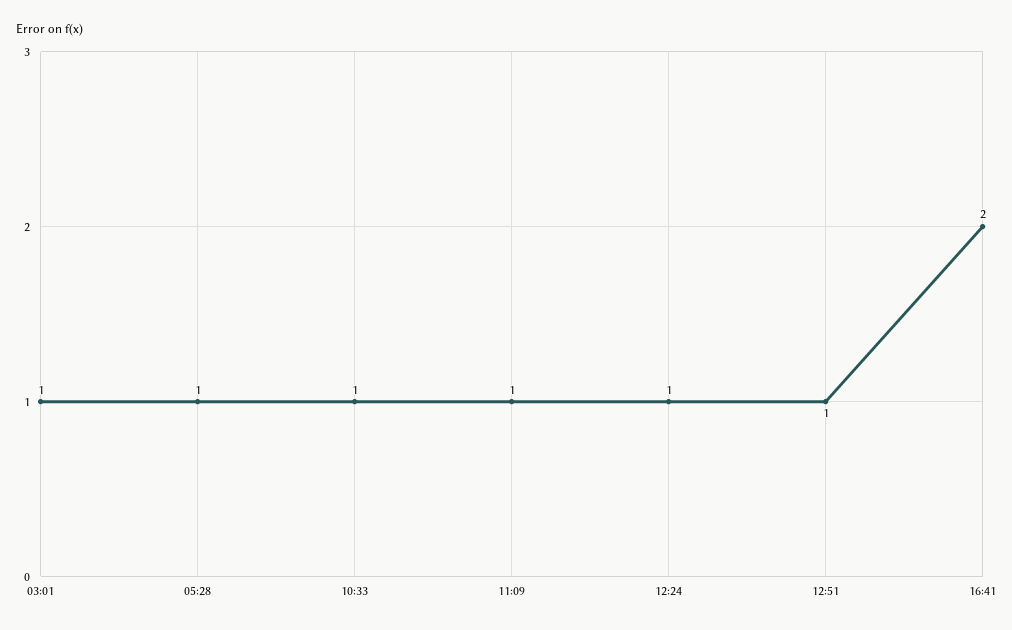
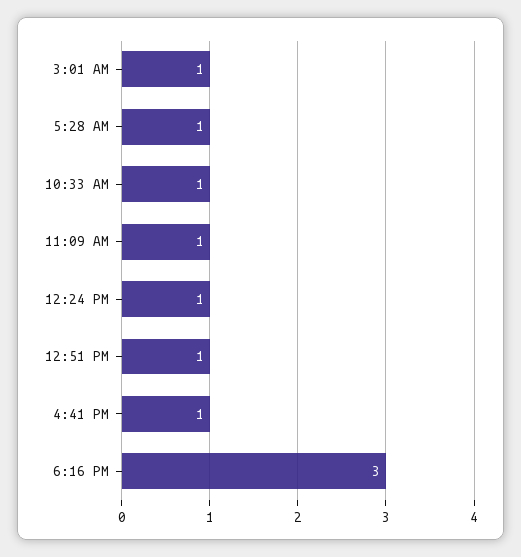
16:41: 2 -> 1
6:16 PM: none -> 3

